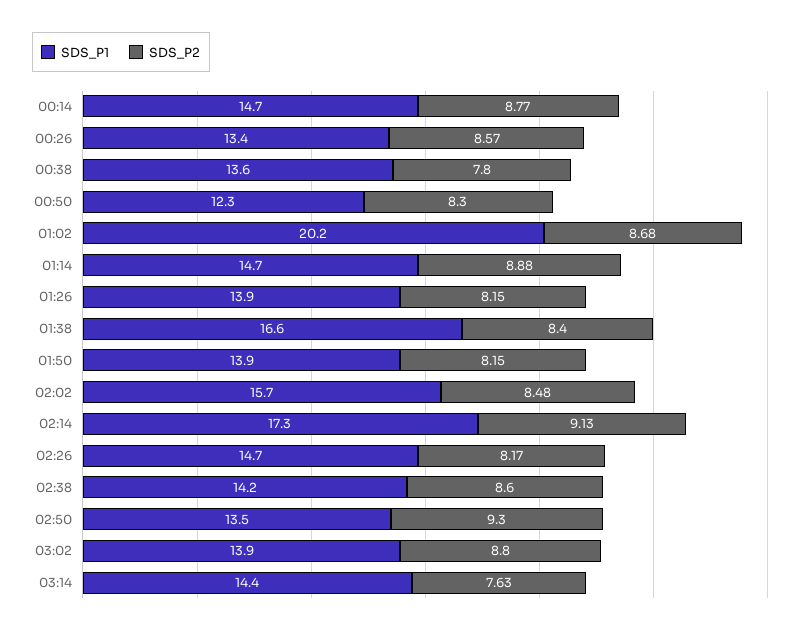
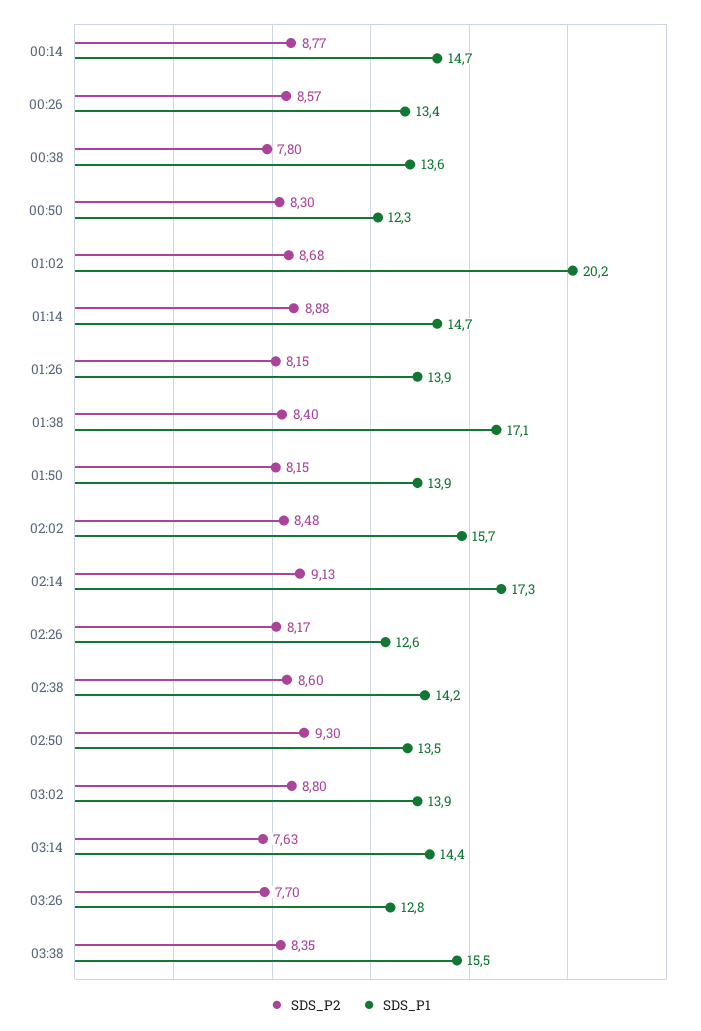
SDS_P1, 01:38: 16.6 -> 17.1
SDS_P1, 02:26: 14.7 -> 12.6
SDS_P2, 03:26: none -> 7.7
SDS_P1, 03:26: none -> 12.8
SDS_P2, 03:38: none -> 8.35
SDS_P1, 03:38: none -> 15.5

